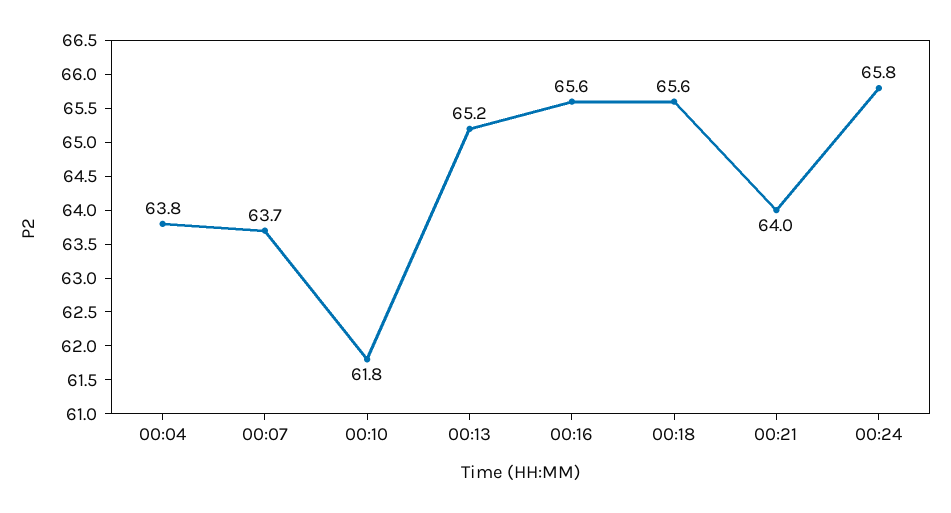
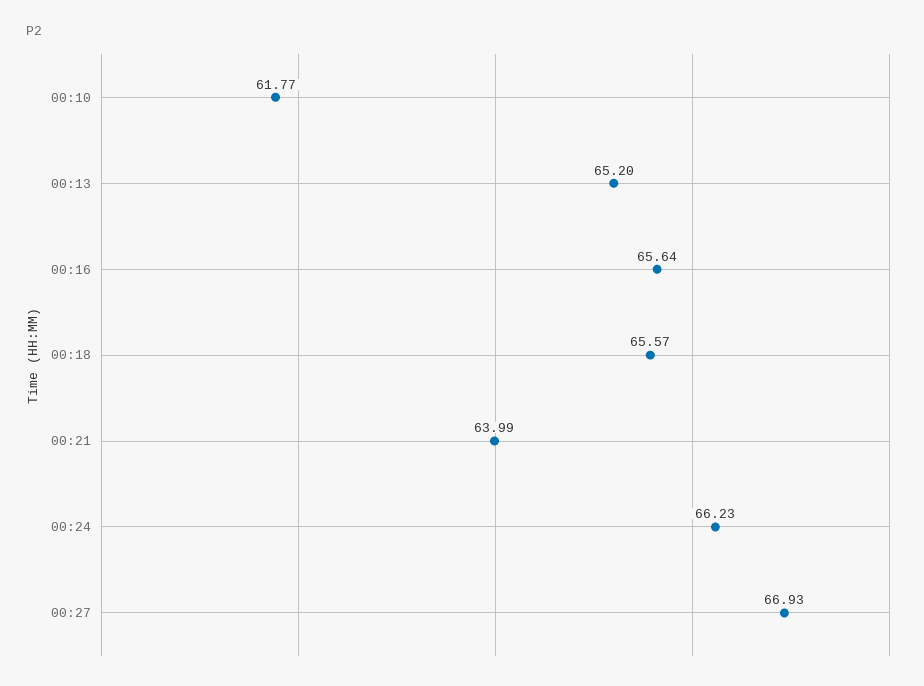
00:04: 63.8 -> none
00:07: 63.7 -> none
00:24: 65.8 -> 66.23
00:27: none -> 66.93

